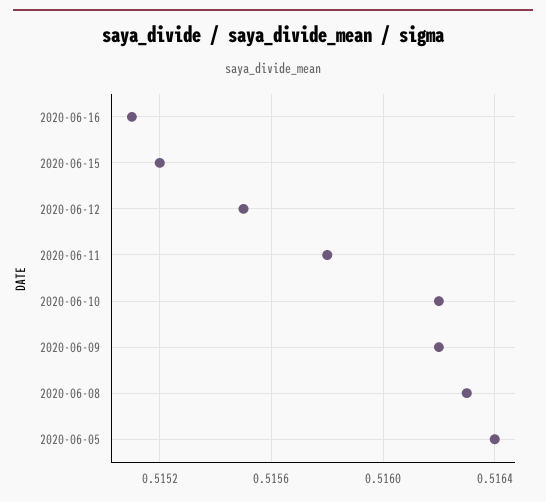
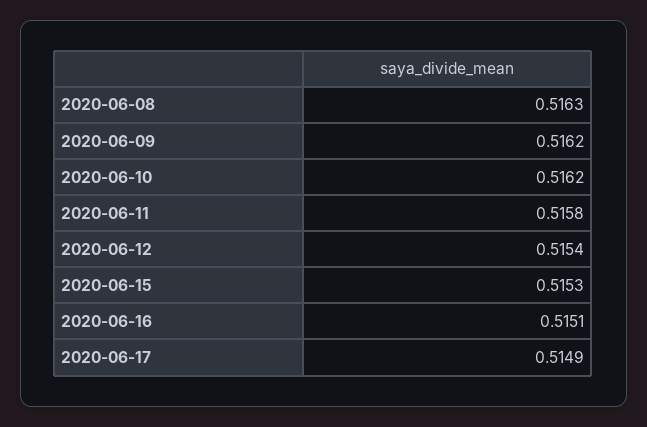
2020-06-15: 0.5152 -> 0.5153
2020-06-12: 0.5155 -> 0.5154
2020-06-05: 0.5164 -> none
2020-06-17: none -> 0.5149

